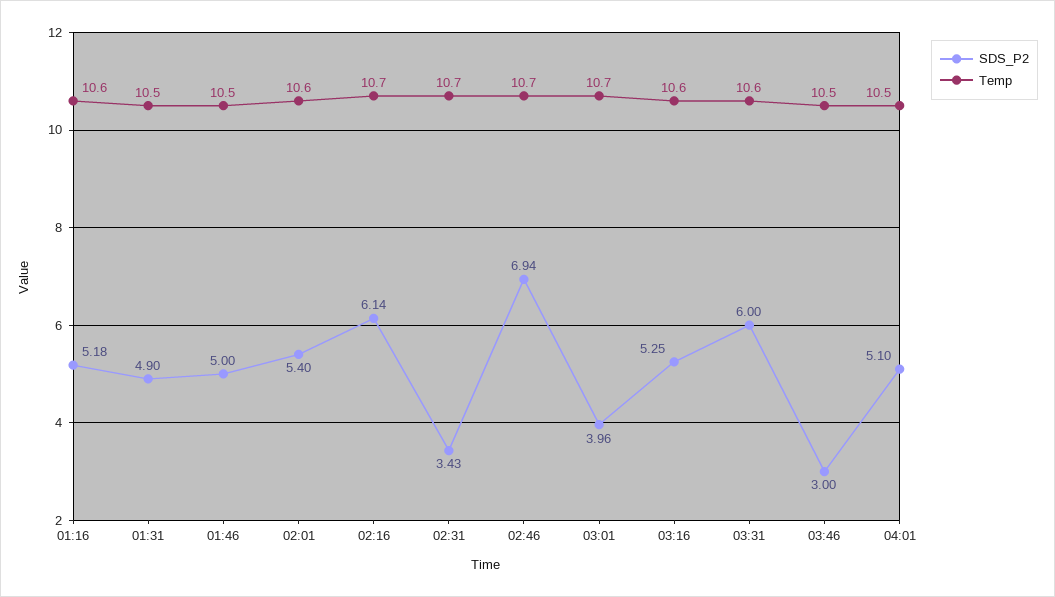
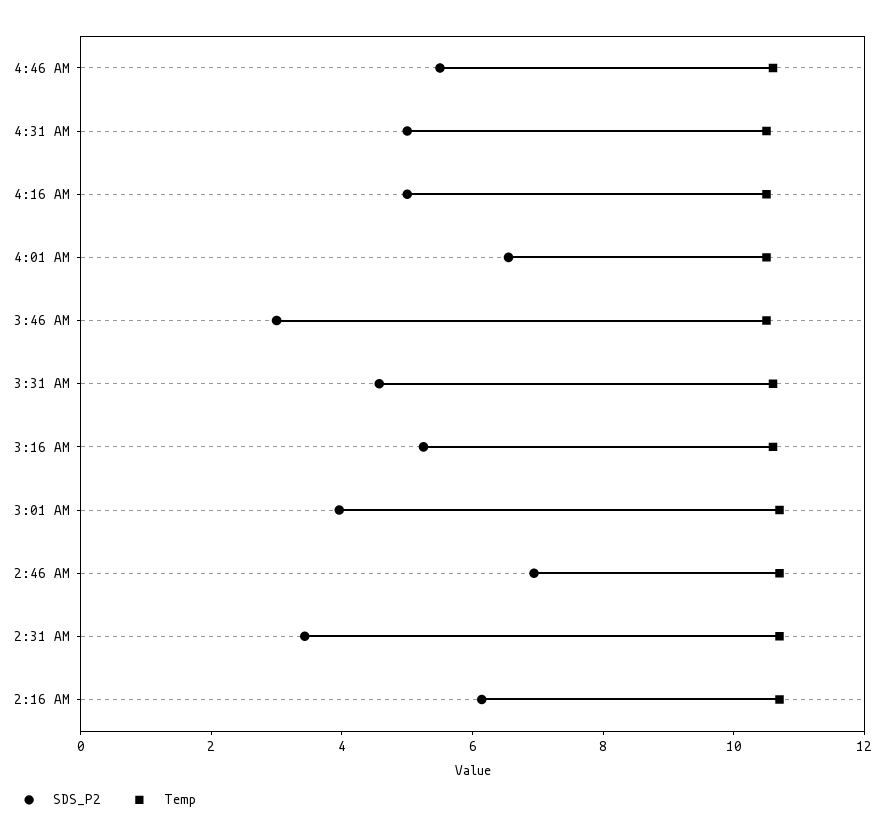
SDS_P2, 01:16: 5.18 -> none
Temp, 01:16: 10.6 -> none
SDS_P2, 01:31: 4.9 -> none
Temp, 01:31: 10.5 -> none
SDS_P2, 01:46: 5 -> none
Temp, 01:46: 10.5 -> none
SDS_P2, 02:01: 5.4 -> none
Temp, 02:01: 10.6 -> none
SDS_P2, 03:31: 6 -> 4.5
SDS_P2, 04:01: 5.1 -> 6.5
SDS_P2, 4:46 AM: none -> 5.5
Temp, 4:46 AM: none -> 10.5
SDS_P2, 4:31 AM: none -> 5
Temp, 4:31 AM: none -> 10.5
SDS_P2, 4:16 AM: none -> 5
Temp, 4:16 AM: none -> 10.5

